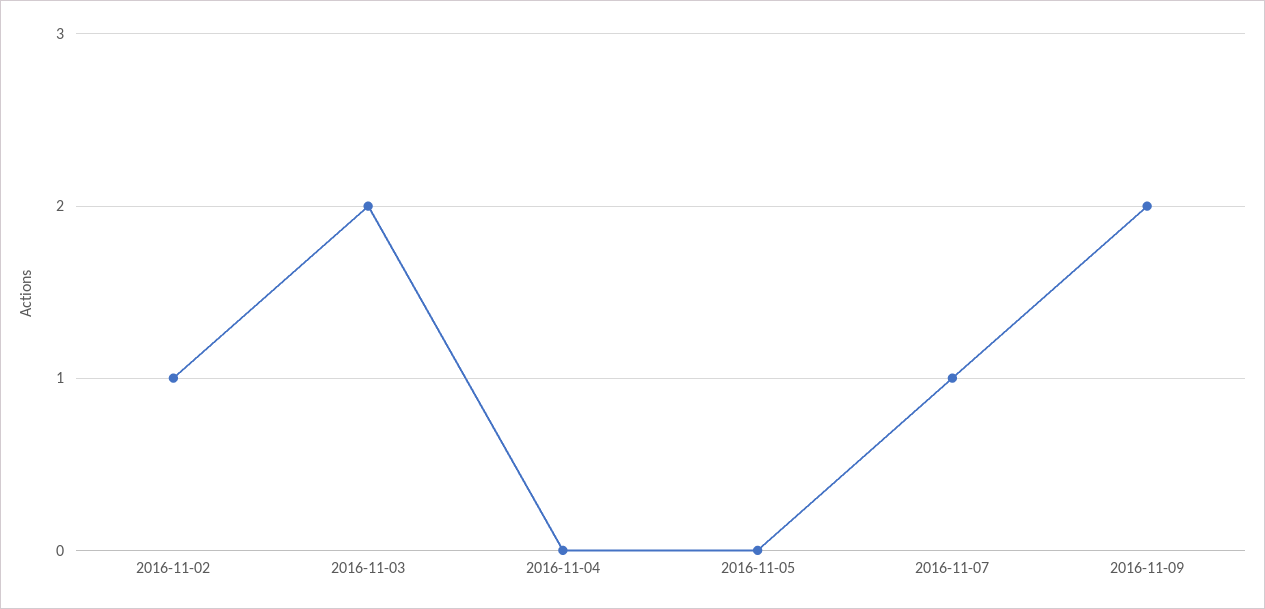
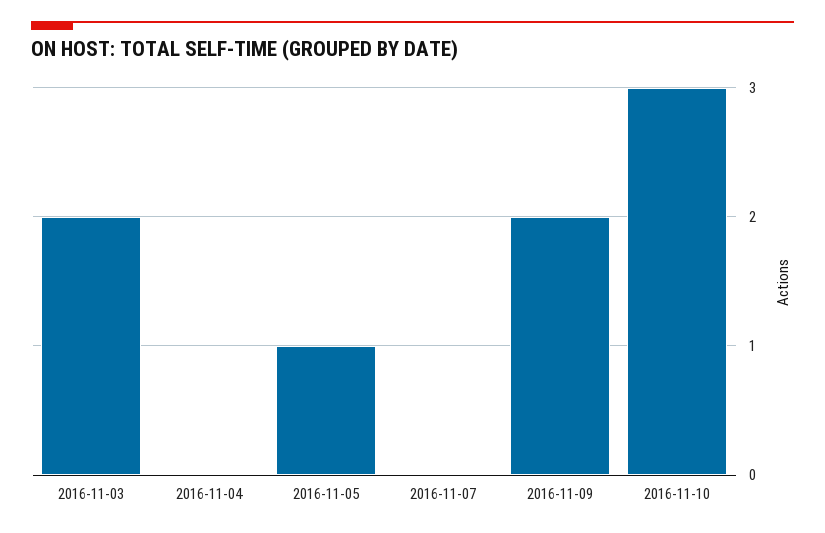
2016-11-02: 1 -> none
2016-11-05: 0 -> 1
2016-11-07: 1 -> 0
2016-11-10: none -> 3

